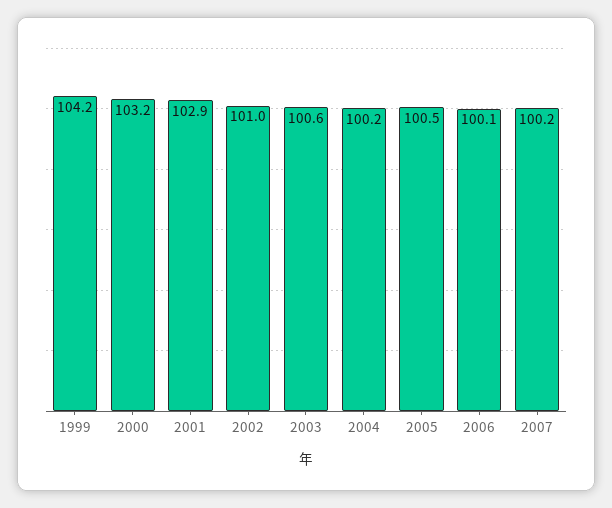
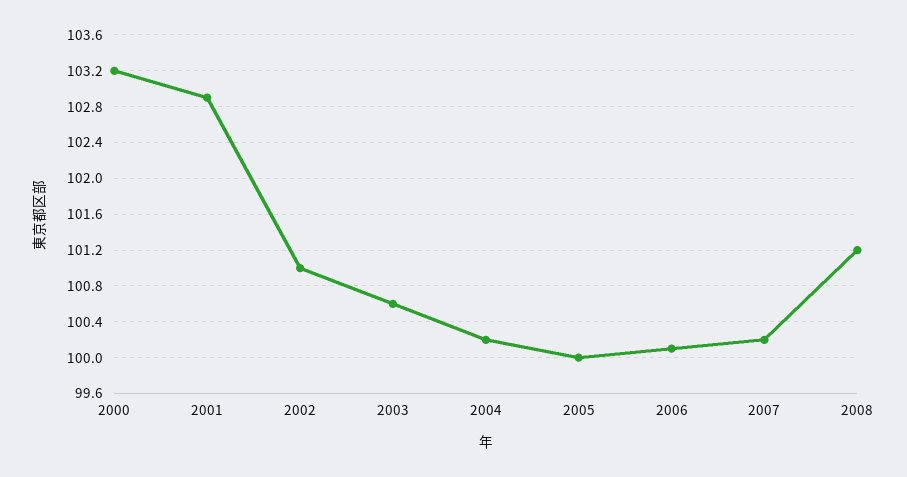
1999: 104.2 -> none
2005: 100.5 -> 100
2008: none -> 101.2

